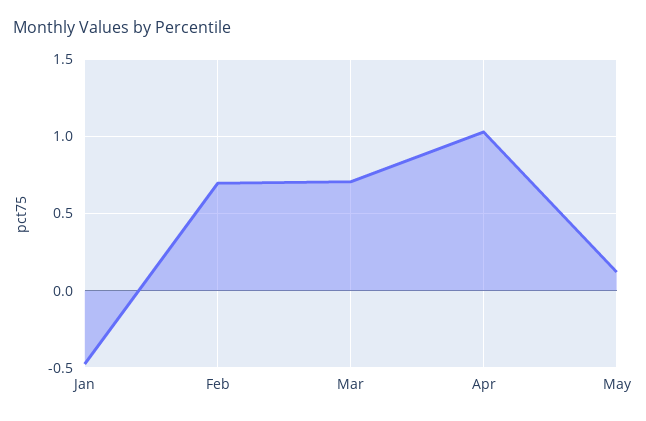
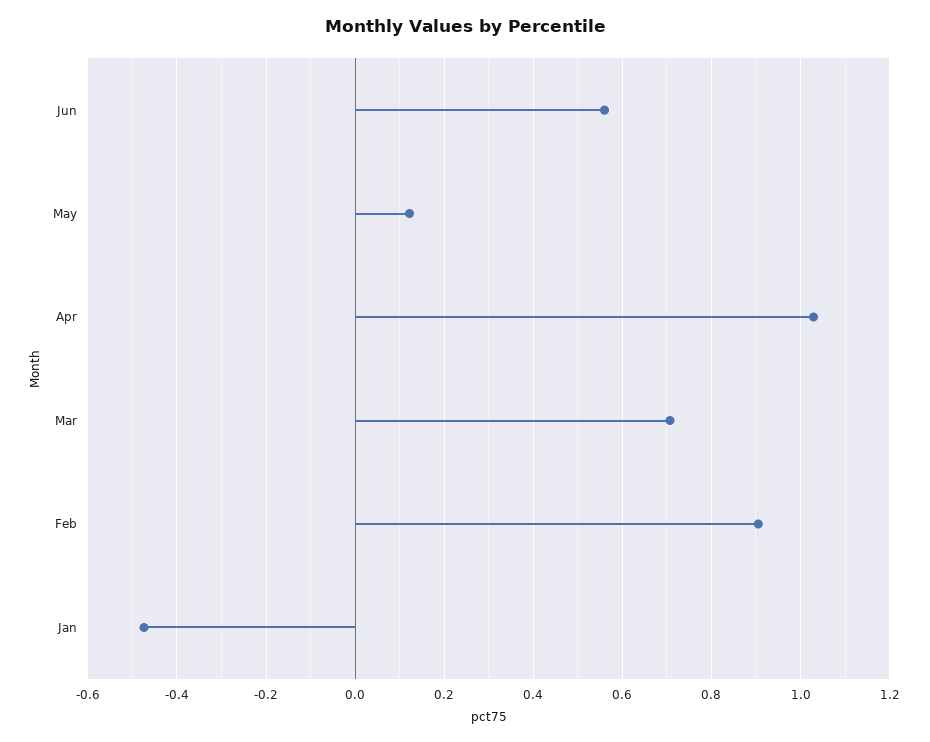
Feb: 0.7 -> 0.9
Jun: none -> 0.56

